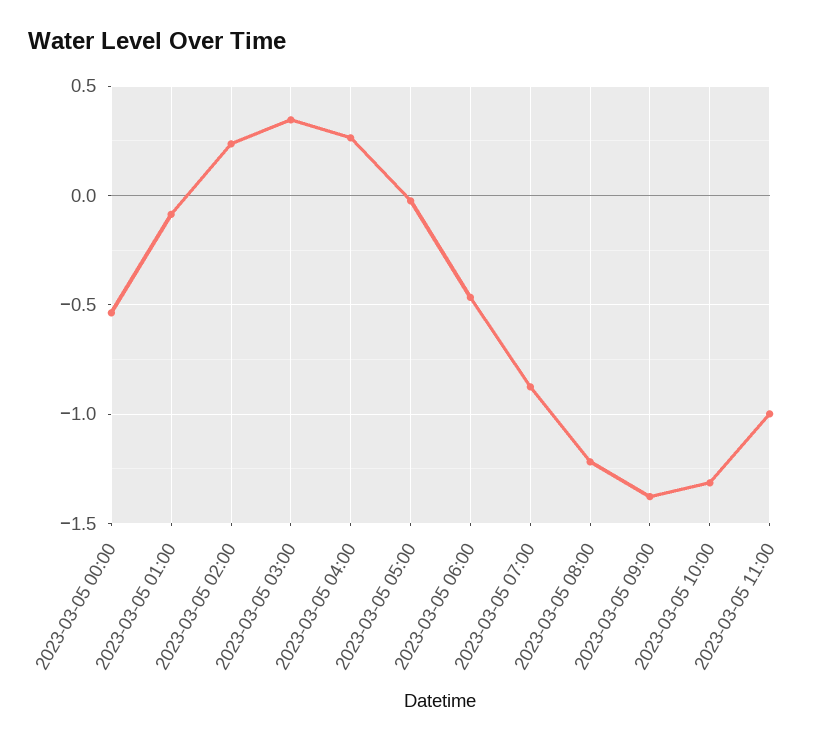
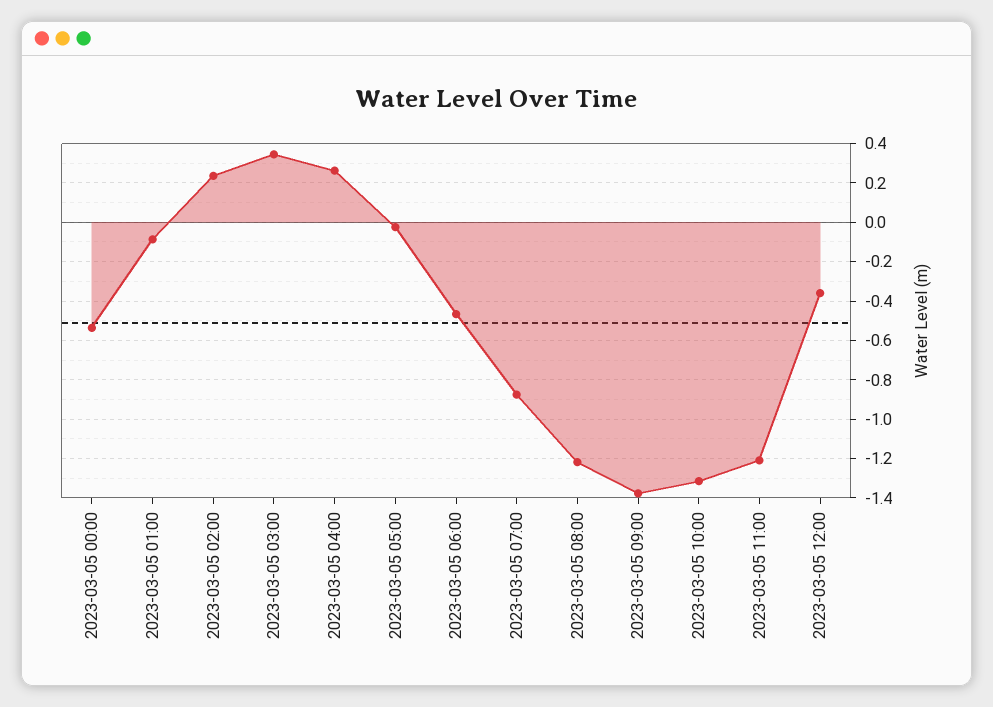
2023-03-05 11:00: -1 -> -1.2
2023-03-05 12:00: none -> -0.35

